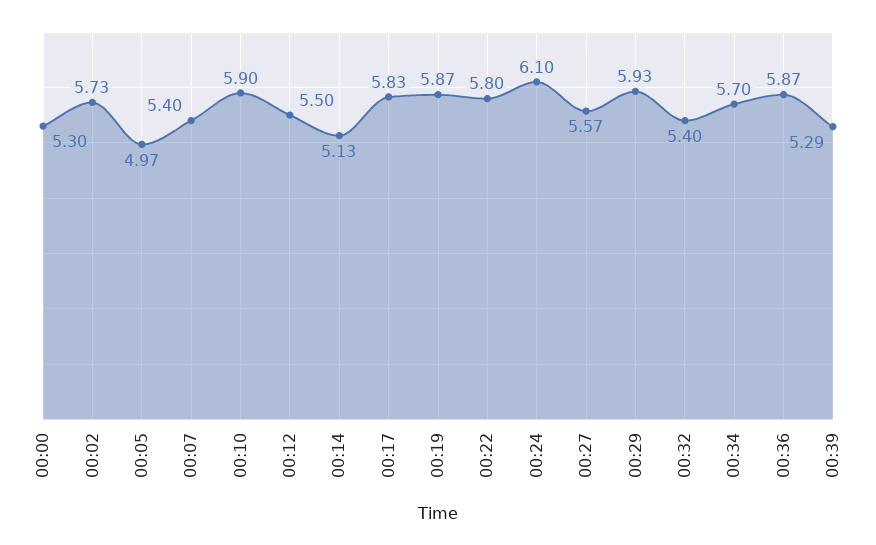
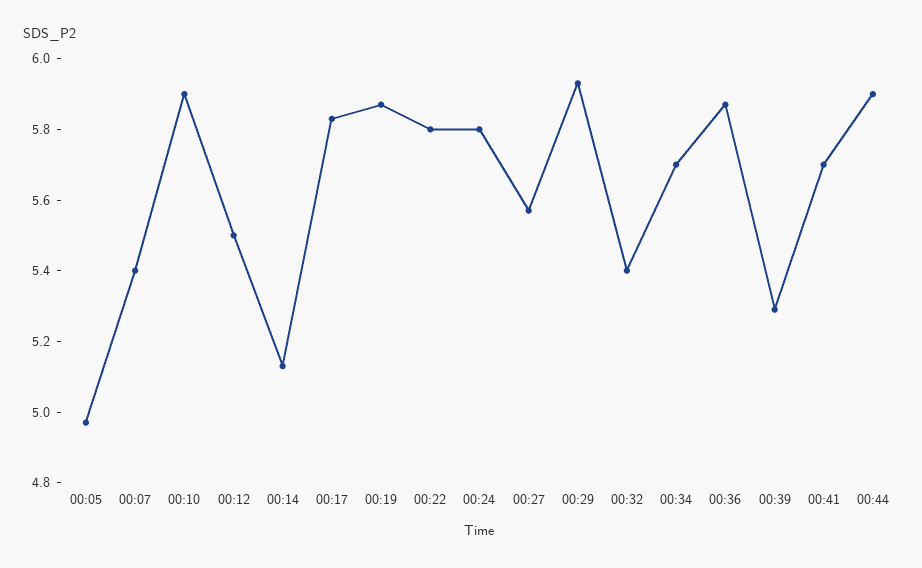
00:00: 5.3 -> none
00:02: 5.73 -> none
00:24: 6.1 -> 5.8
00:41: none -> 5.7
00:44: none -> 5.9

